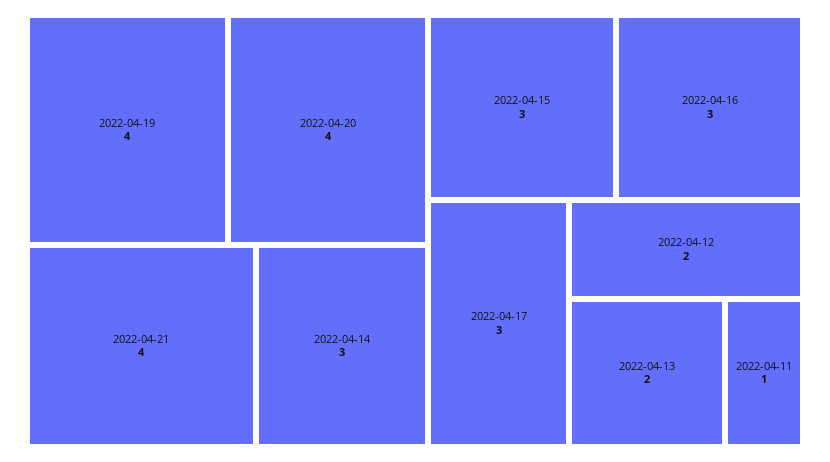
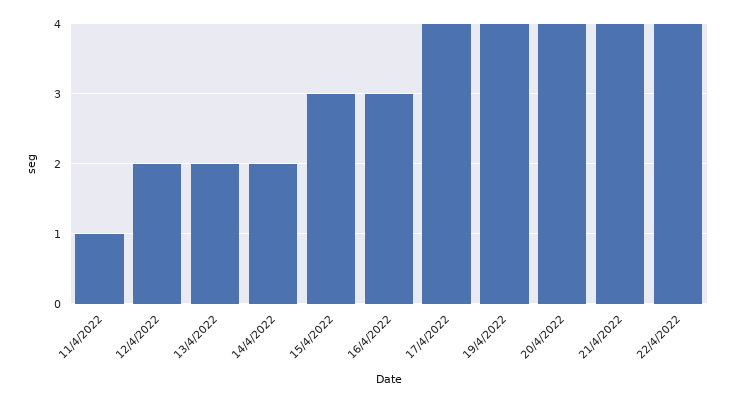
2022-04-14: 3 -> 2
2022-04-17: 3 -> 4
22/4/2022: none -> 4

